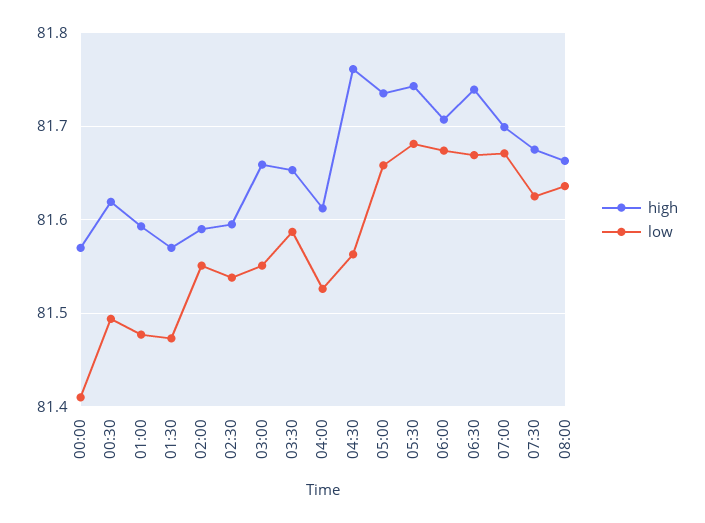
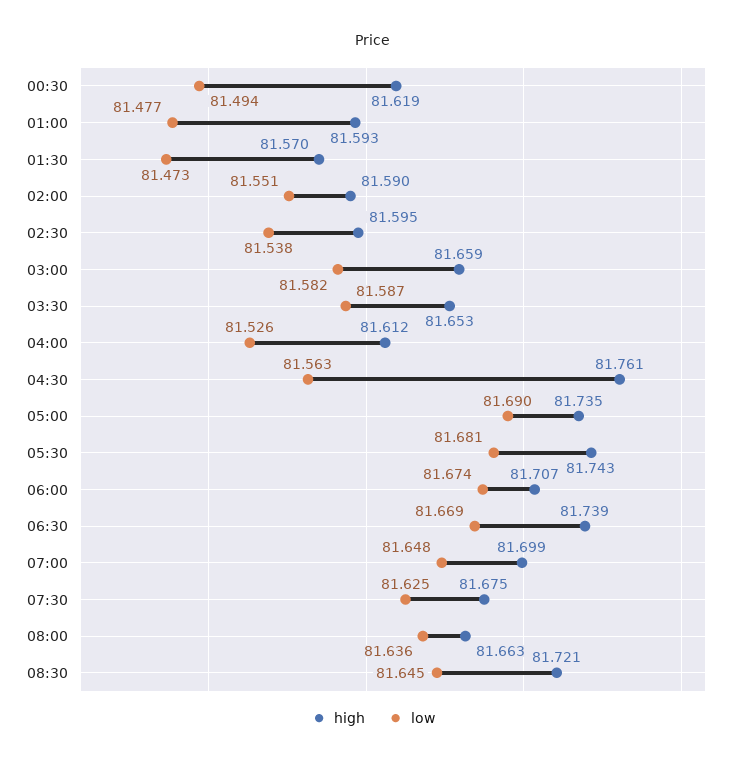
high, 00:00: 81.57 -> none
low, 00:00: 81.41 -> none
low, 03:00: 81.55 -> 81.582
low, 05:00: 81.66 -> 81.69
low, 07:00: 81.67 -> 81.648
high, 08:30: none -> 81.721
low, 08:30: none -> 81.645

